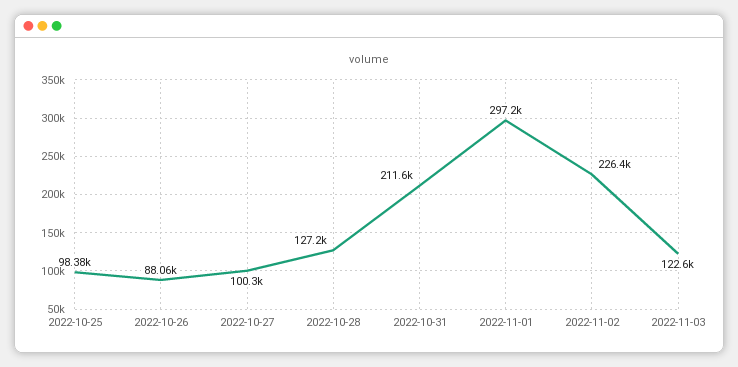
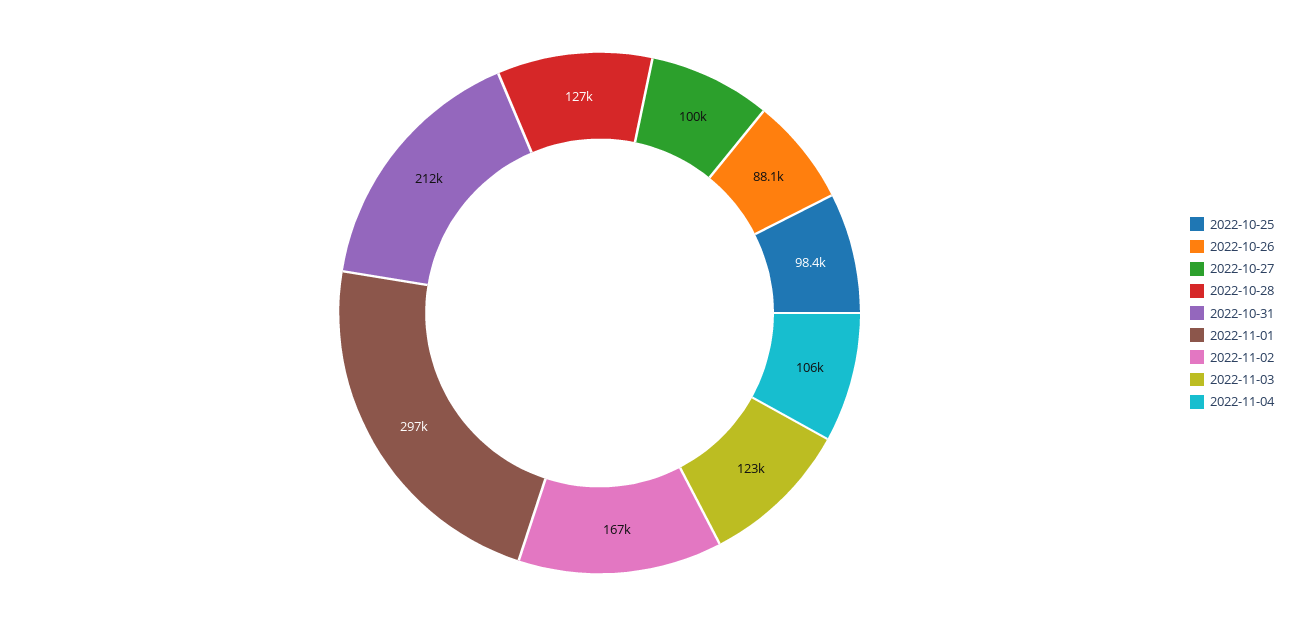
2022-11-02: 226400 -> 167000
2022-11-04: none -> 106000

